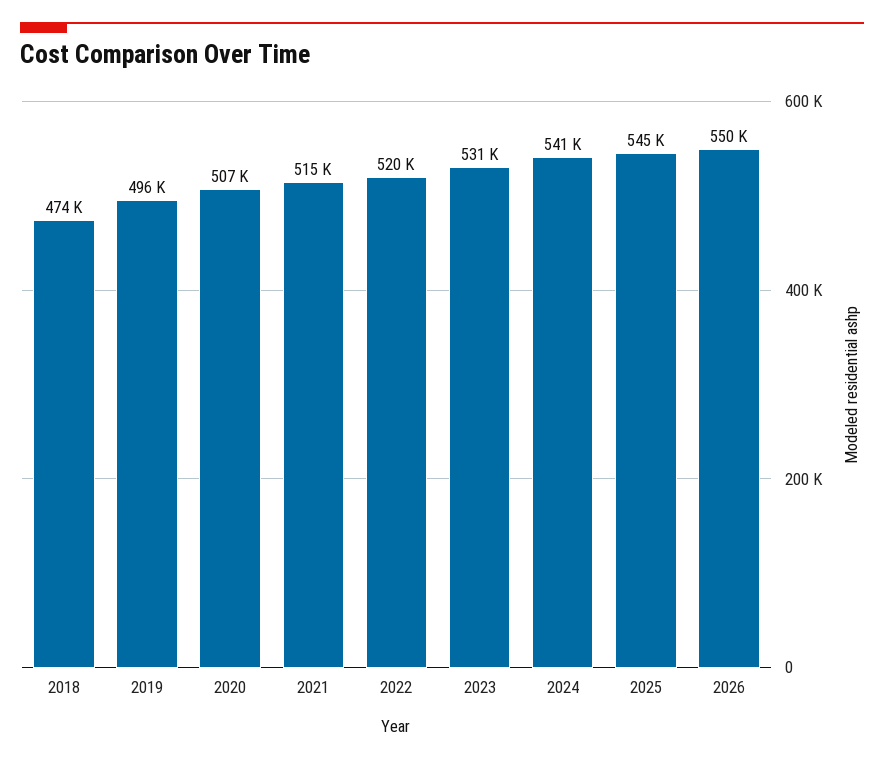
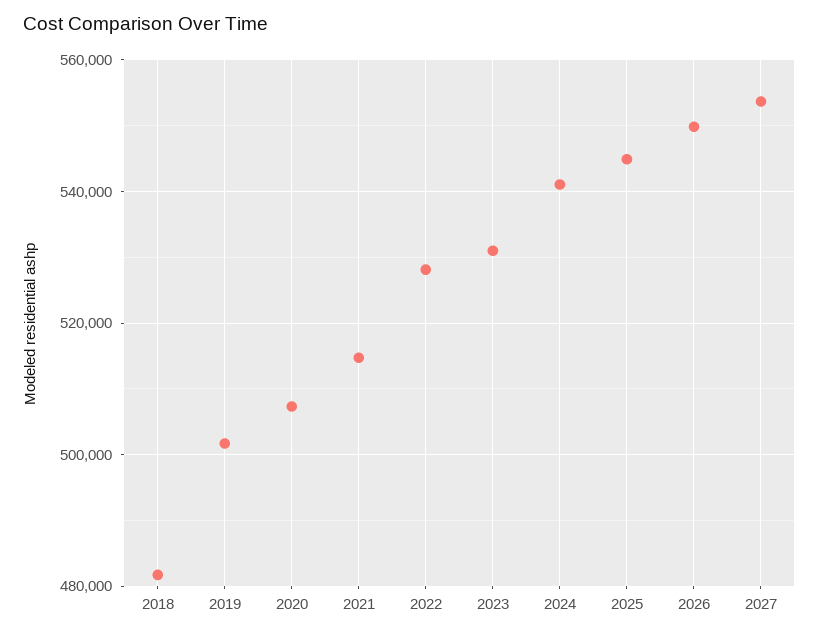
2018: 474000 -> 482000
2019: 496000 -> 502000
2022: 520000 -> 528000
2027: none -> 554000

